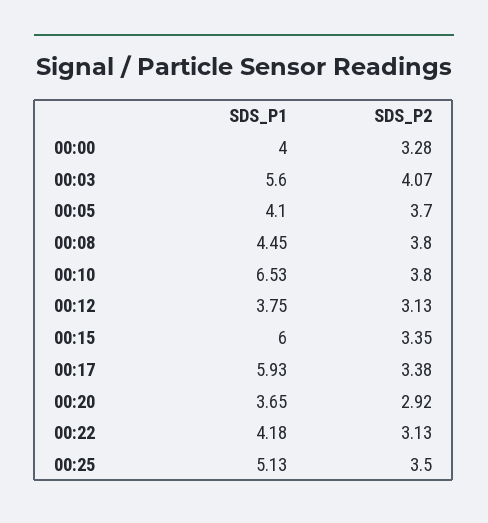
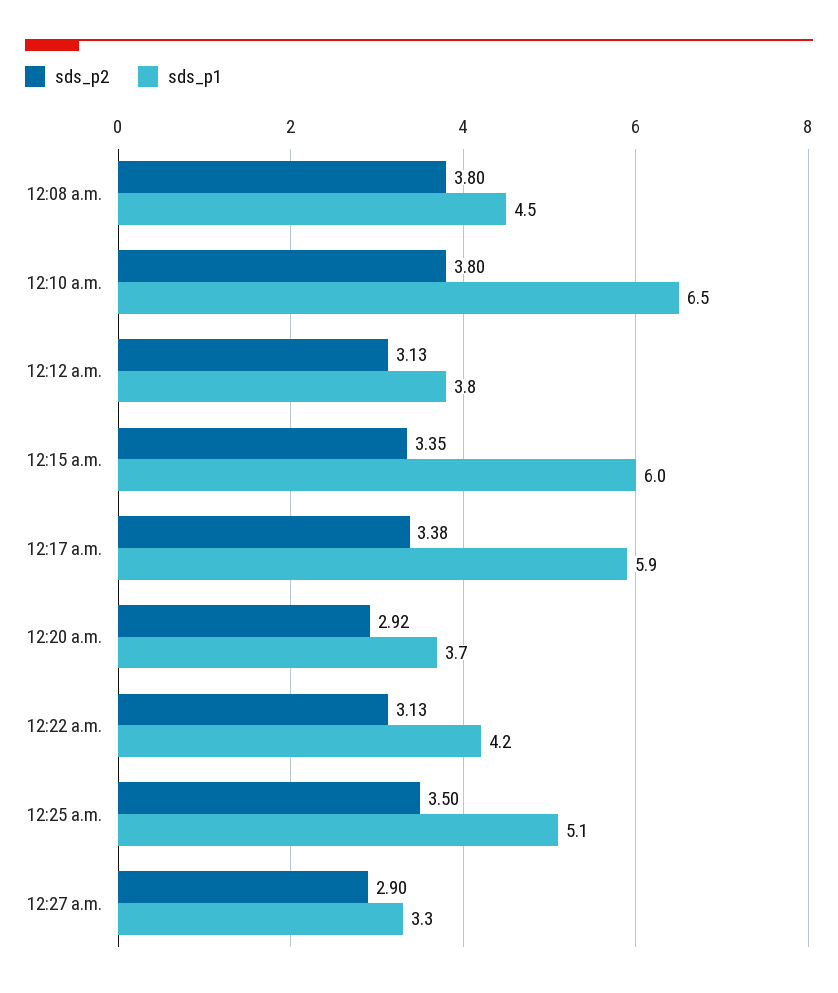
SDS_P1, 00:00: 4 -> none
SDS_P2, 00:00: 3.28 -> none
SDS_P1, 00:03: 5.6 -> none
SDS_P2, 00:03: 4.07 -> none
SDS_P1, 00:05: 4.1 -> none
SDS_P2, 00:05: 3.7 -> none
SDS_P2, 12:27 a.m.: none -> 2.9
SDS_P1, 12:27 a.m.: none -> 3.3

